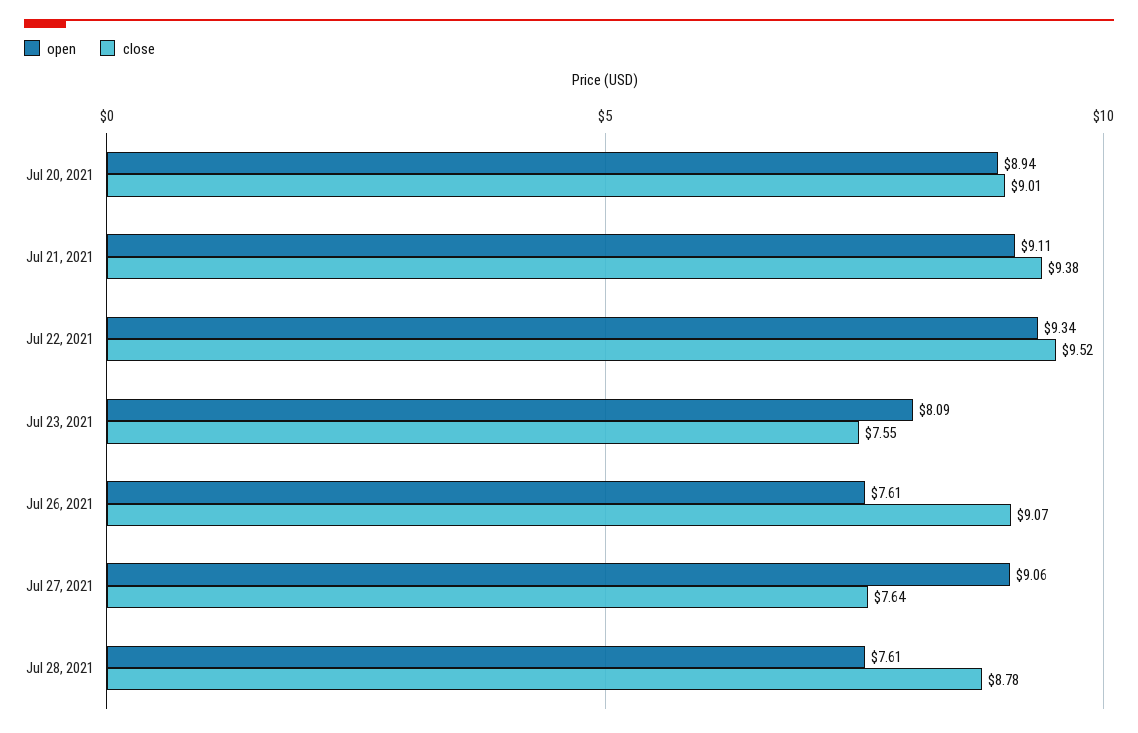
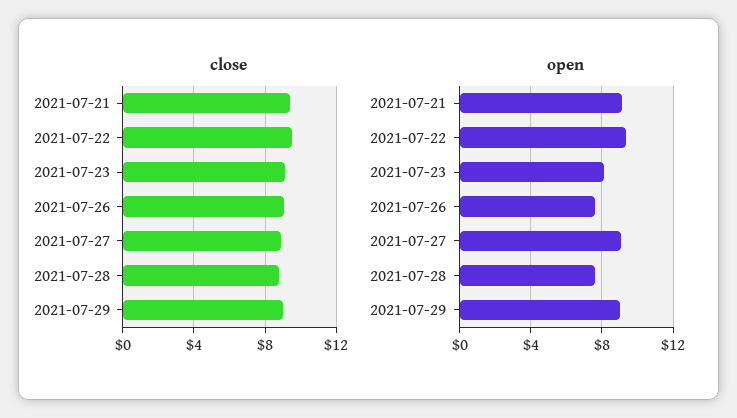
open, Jul 20, 2021: 8.94 -> none
close, Jul 20, 2021: 9.01 -> none
close, Jul 23, 2021: 7.55 -> 9
close, Jul 27, 2021: 7.64 -> 9
close, 2021-07-29: none -> 9
open, 2021-07-29: none -> 9

